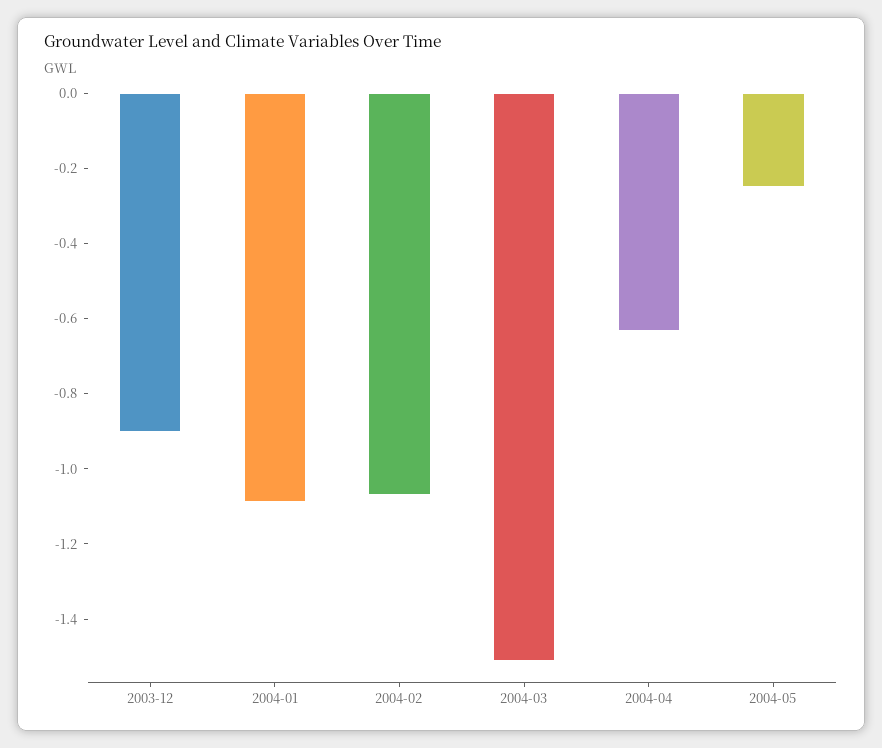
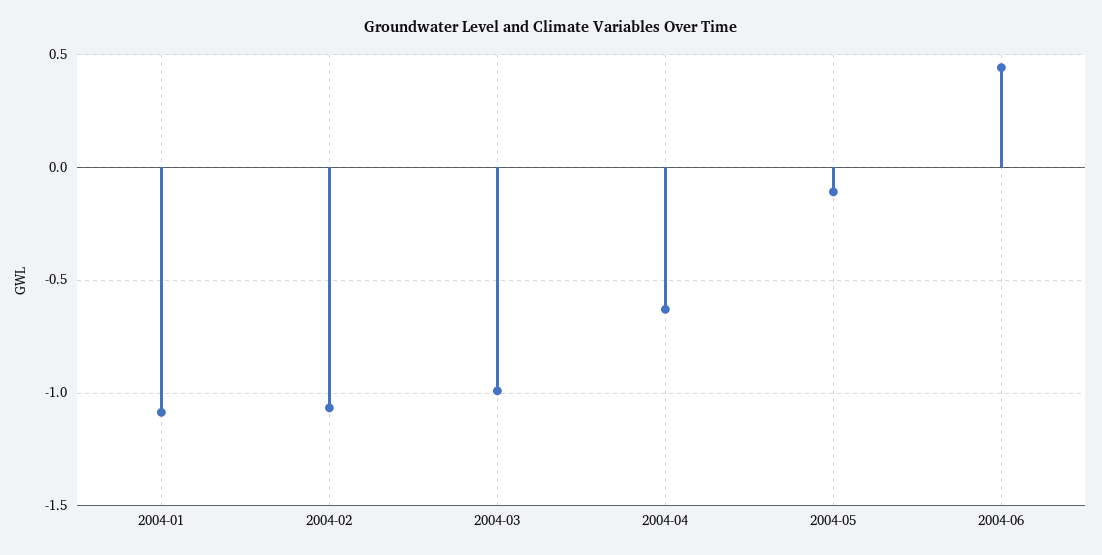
2003-12: -0.9 -> none
2004-03: -1.5 -> -1
2004-05: -0.25 -> -0.1
2004-06: none -> 0.45

